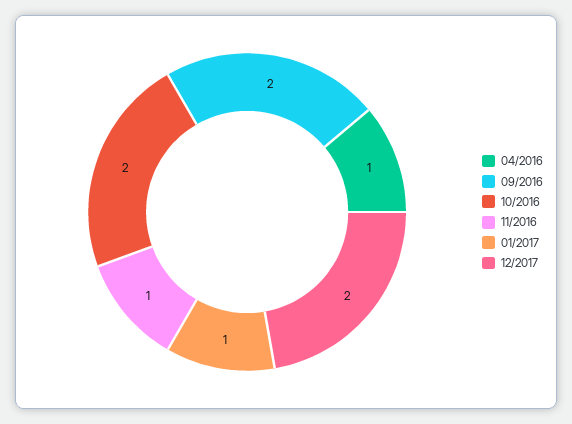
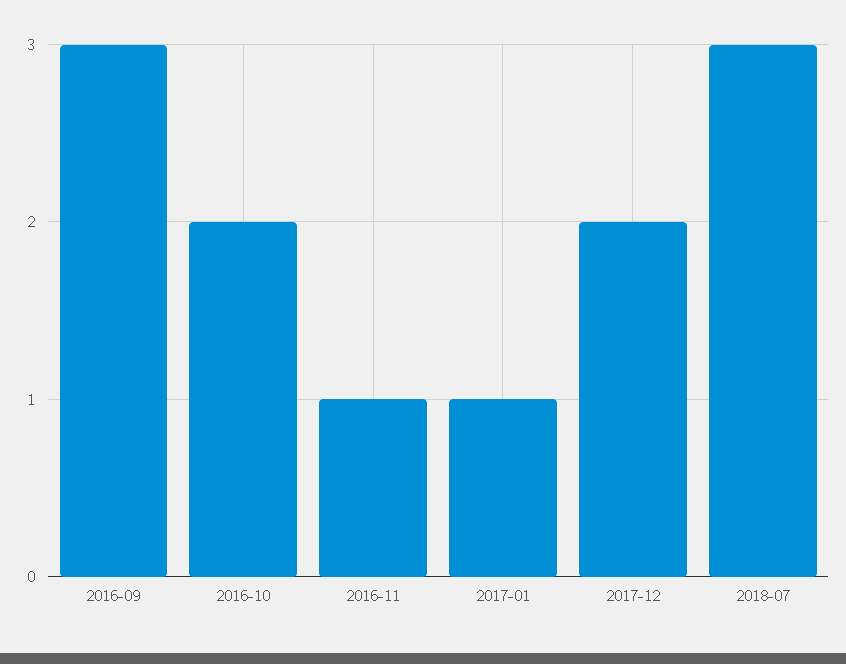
04/2016: 1 -> none
09/2016: 2 -> 3
2018-07: none -> 3

